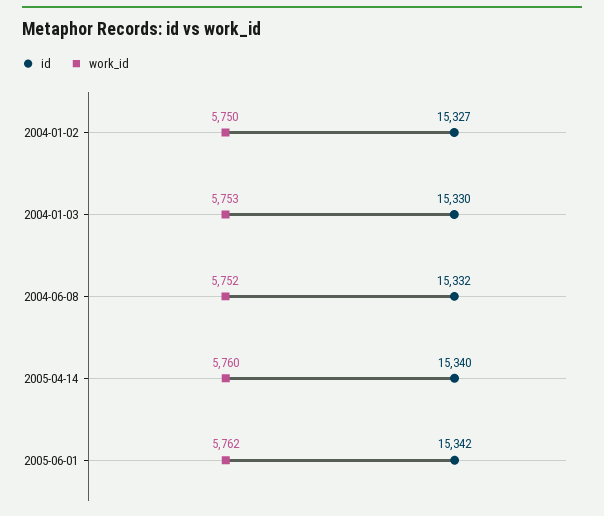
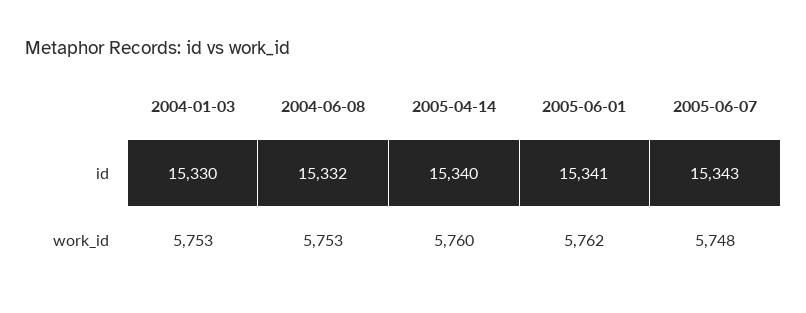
id, 2004-01-02: 15327 -> none
work_id, 2004-01-02: 5750 -> none
work_id, 2004-06-08: 5752 -> 5753
id, 2005-06-01: 15342 -> 15341
id, 2005-06-07: none -> 15343
work_id, 2005-06-07: none -> 5748

